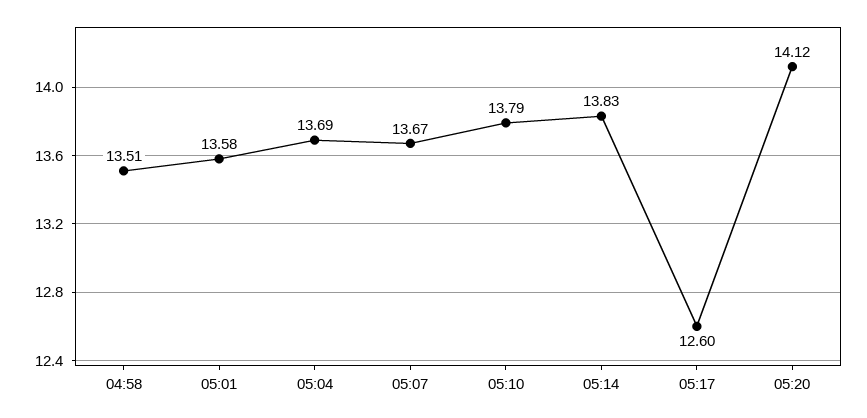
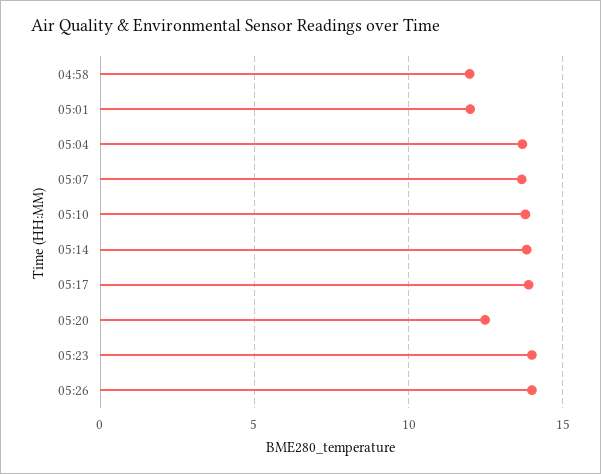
04:58: 13.51 -> 12
05:01: 13.58 -> 12
05:17: 12.6 -> 14
05:20: 14.12 -> 12.5
05:23: none -> 14
05:26: none -> 14

